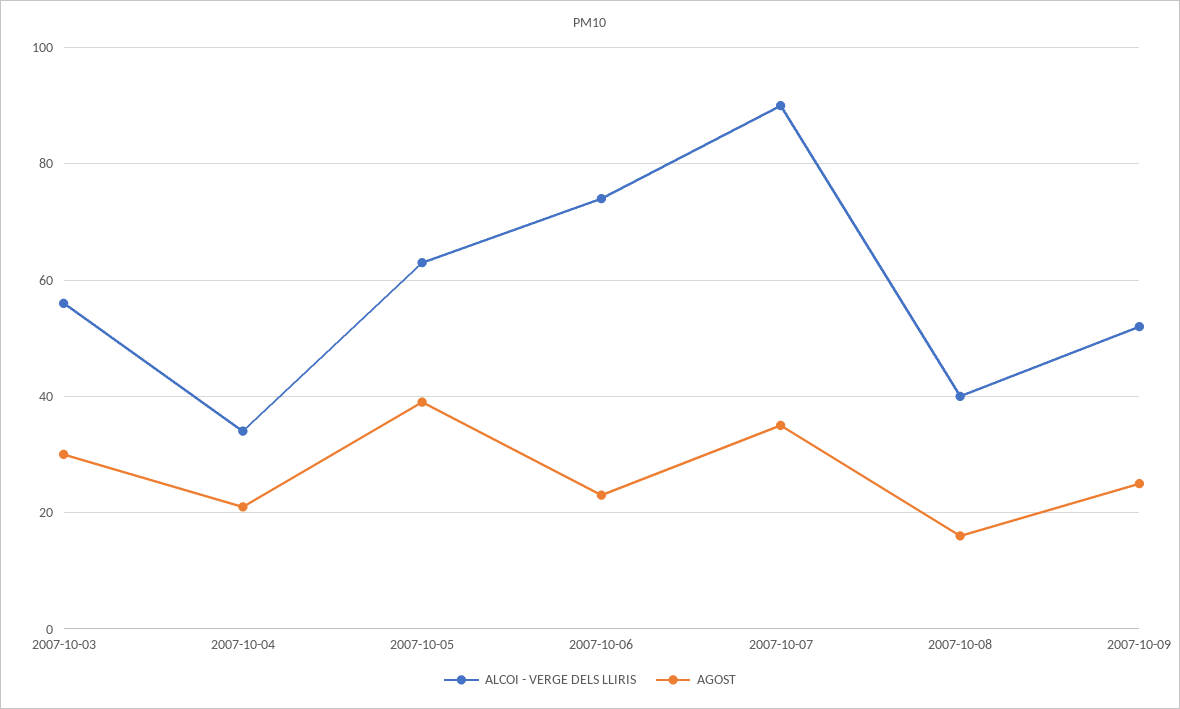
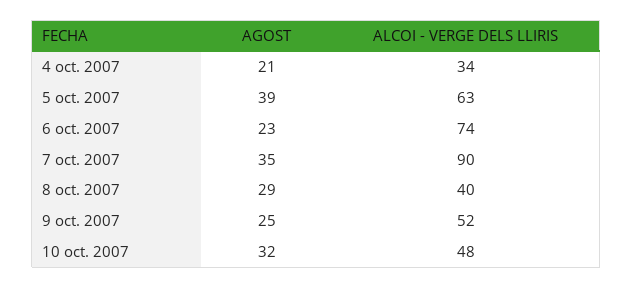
ALCOI - VERGE DELS LLIRIS, 2007-10-03: 55 -> none
AGOST, 2007-10-03: 30 -> none
AGOST, 2007-10-08: 15 -> 29
AGOST, 10 oct. 2007: none -> 32
ALCOI - VERGE DELS LLIRIS, 10 oct. 2007: none -> 48

